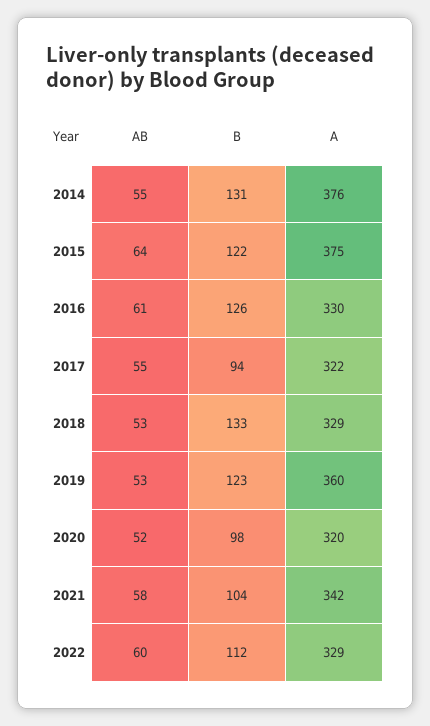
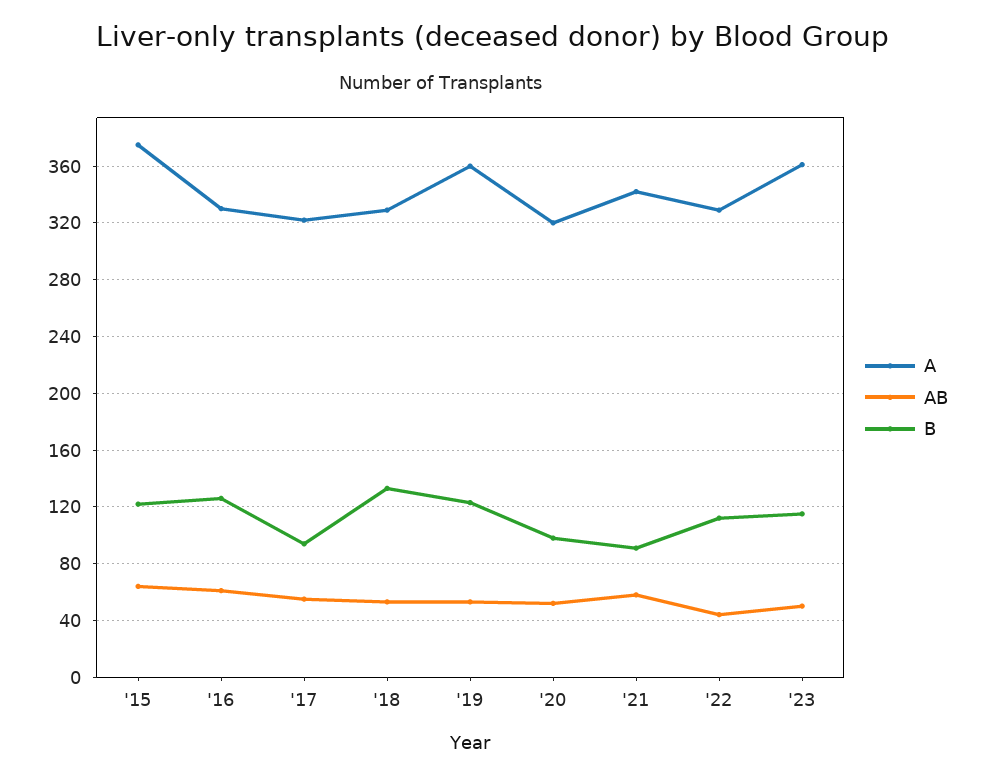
AB, 2014: 55 -> none
B, 2014: 131 -> none
A, 2014: 376 -> none
B, 2021: 104 -> 90
AB, 2022: 60 -> 45
A, '23: none -> 360
AB, '23: none -> 50
B, '23: none -> 115

